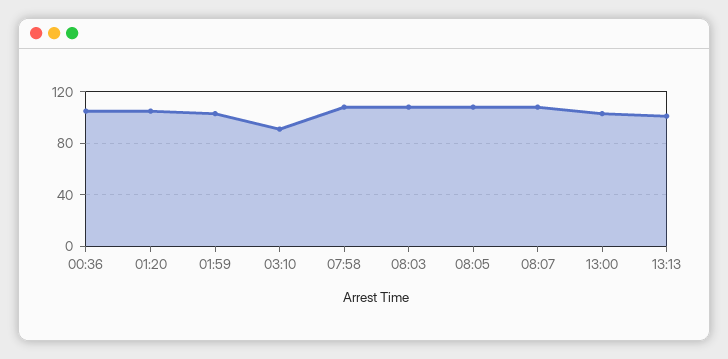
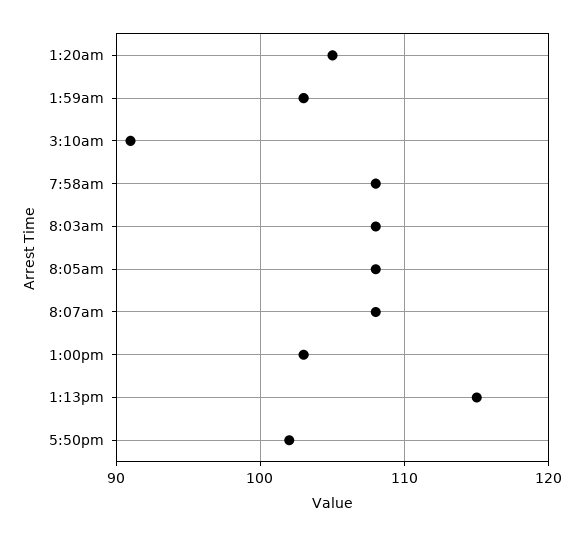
00:36: 105 -> none
13:13: 100 -> 115
5:50pm: none -> 102

